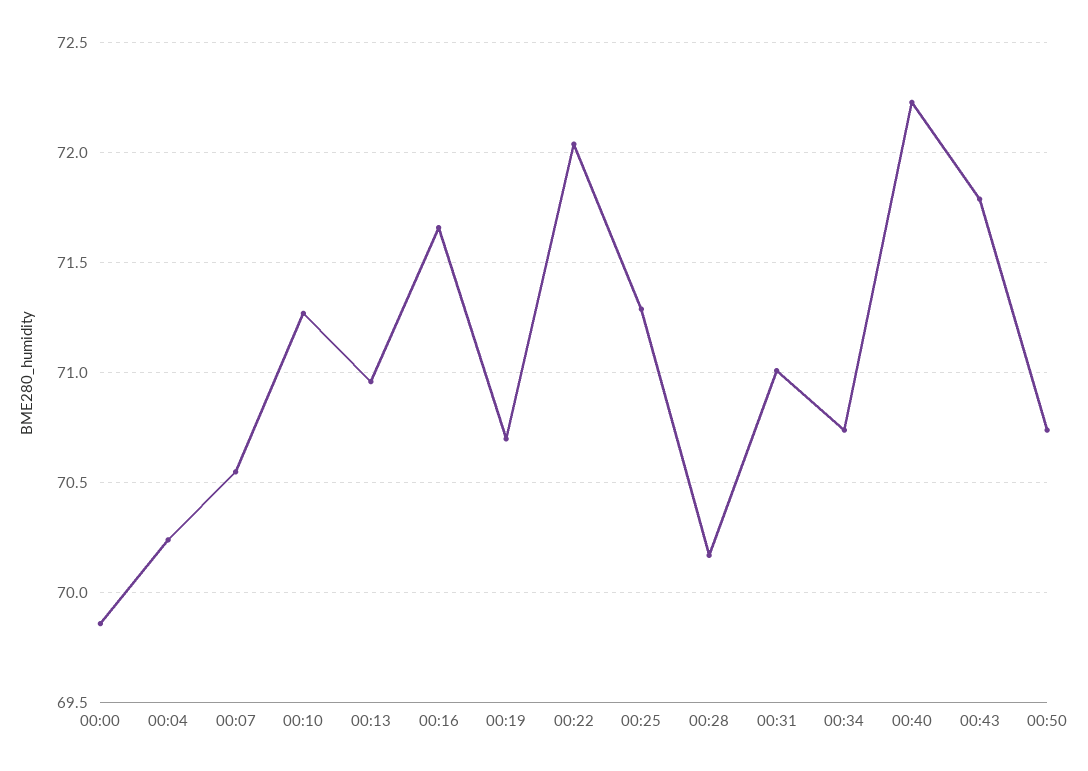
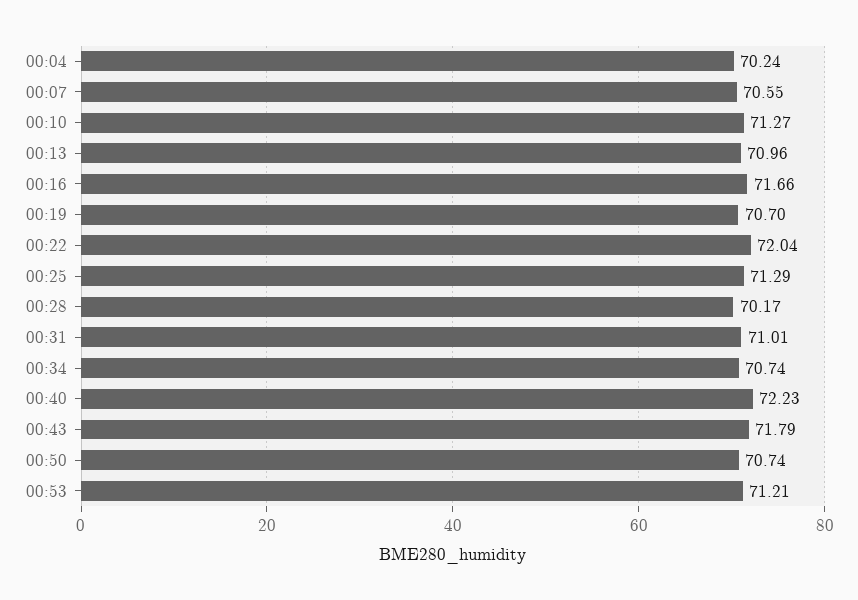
00:00: 69.85 -> none
00:53: none -> 71.21

